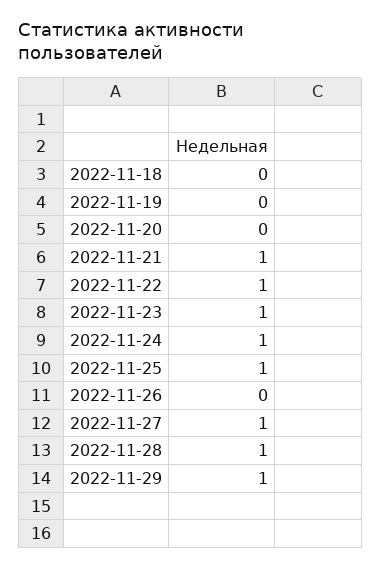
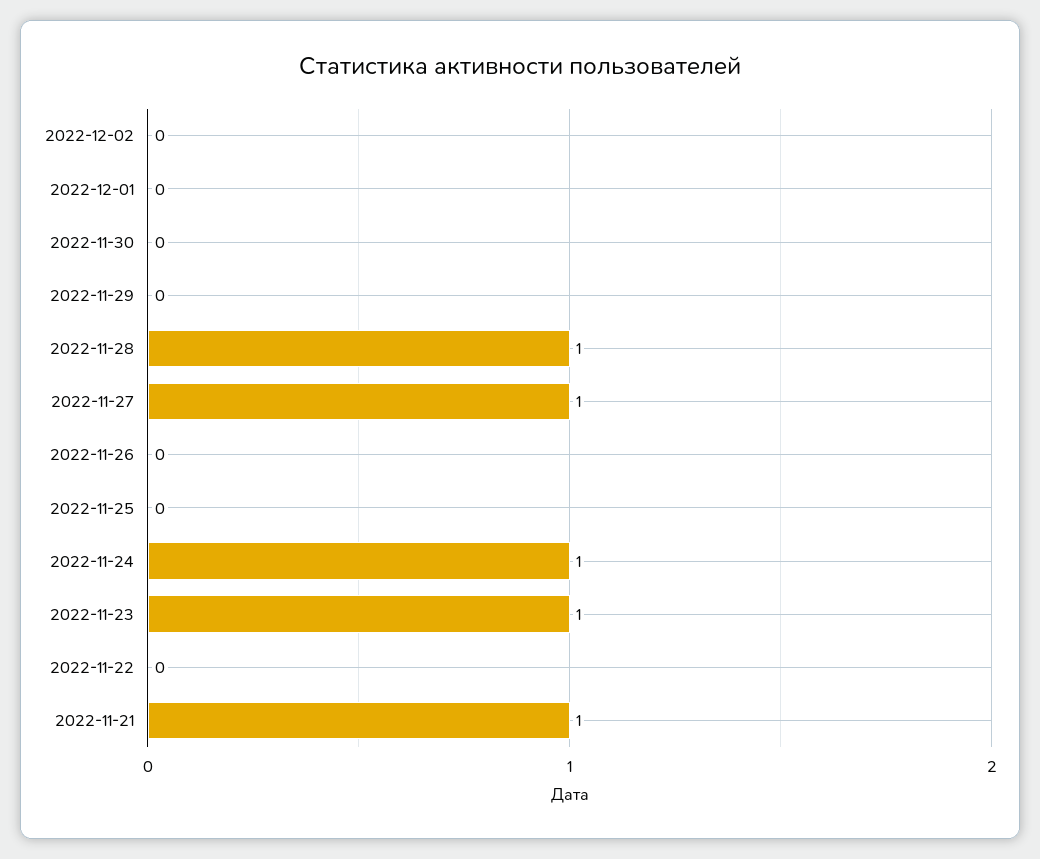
2022-11-18: 0 -> none
2022-11-19: 0 -> none
2022-11-20: 0 -> none
2022-11-22: 1 -> 0
2022-11-25: 1 -> 0
2022-11-29: 1 -> 0
2022-12-02: none -> 0
2022-12-01: none -> 0
2022-11-30: none -> 0

